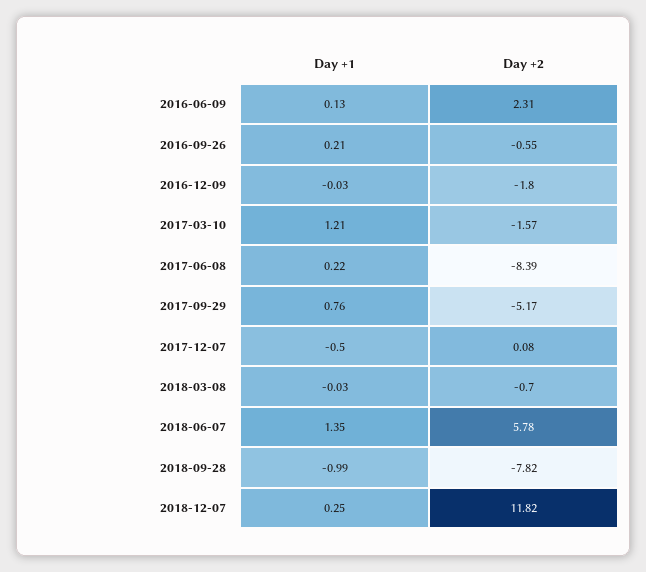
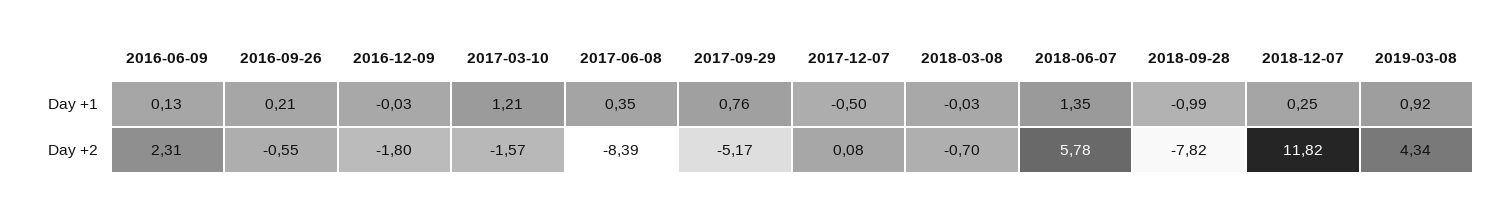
Day +1, 2017-06-08: 0.22 -> 0.35
Day +1, 2019-03-08: none -> 0.92
Day +2, 2019-03-08: none -> 4.34

